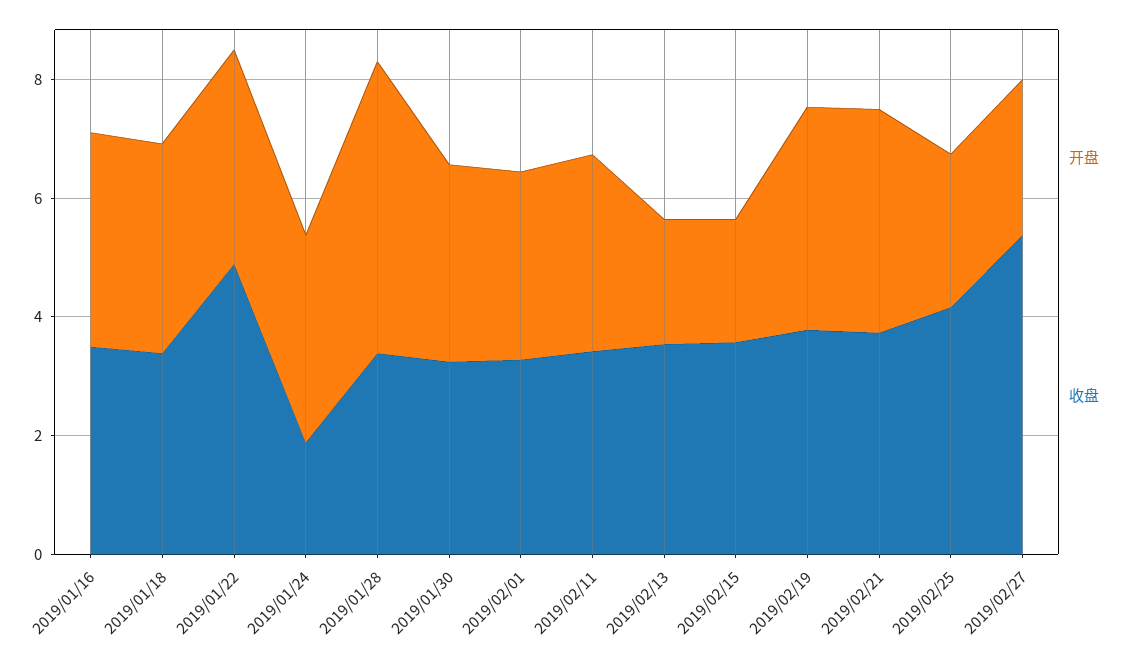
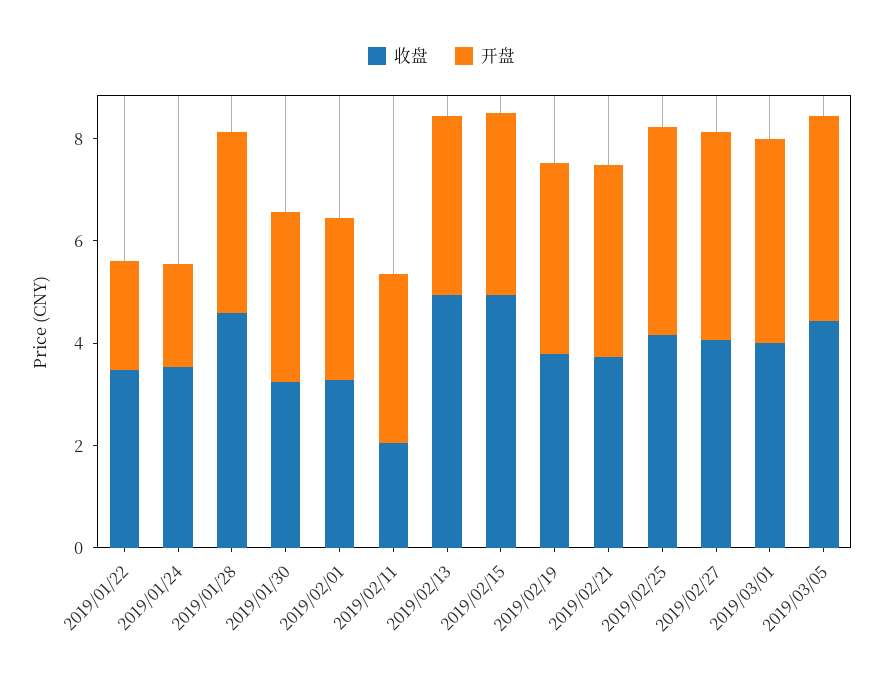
开盘, 2019/01/16: 3.5 -> none
收盘, 2019/01/16: 3.5 -> none
开盘, 2019/01/18: 3.5 -> none
收盘, 2019/01/18: 3.5 -> none
开盘, 2019/01/22: 3.5 -> 2
收盘, 2019/01/22: 5 -> 3.5
开盘, 2019/01/24: 3.5 -> 2
收盘, 2019/01/24: 2 -> 3.5
开盘, 2019/01/28: 5 -> 3.5
收盘, 2019/01/28: 3.5 -> 4.5
收盘, 2019/02/11: 3.5 -> 2
开盘, 2019/02/13: 2 -> 3.5
收盘, 2019/02/13: 3.5 -> 5
开盘, 2019/02/15: 2 -> 3.5
收盘, 2019/02/15: 3.5 -> 5
开盘, 2019/02/25: 2.5 -> 4
开盘, 2019/02/27: 2.5 -> 4
收盘, 2019/02/27: 5.5 -> 4
收盘, 2019/03/01: none -> 4
开盘, 2019/03/01: none -> 4
收盘, 2019/03/05: none -> 4.5
开盘, 2019/03/05: none -> 4

